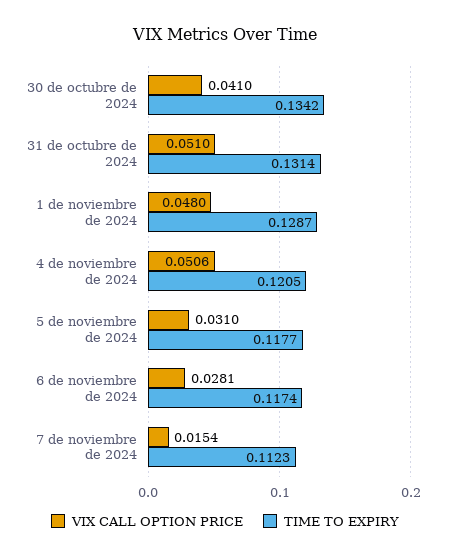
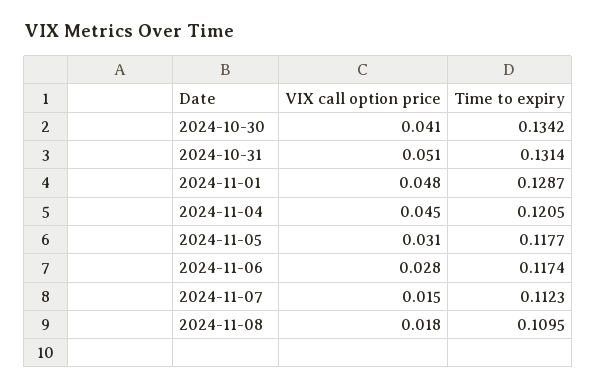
VIX CALL OPTION PRICE, 4 de noviembre de 2024: 0.0506 -> 0.045
VIX CALL OPTION PRICE, 2024-11-08: none -> 0.018
TIME TO EXPIRY, 2024-11-08: none -> 0.1095

